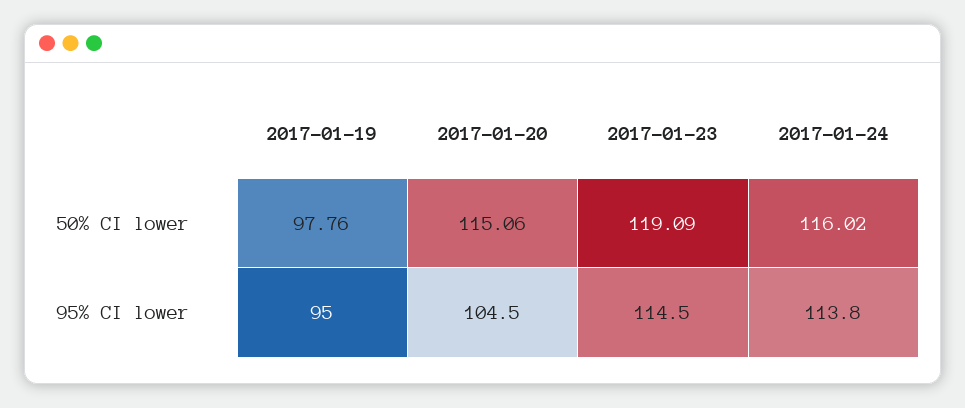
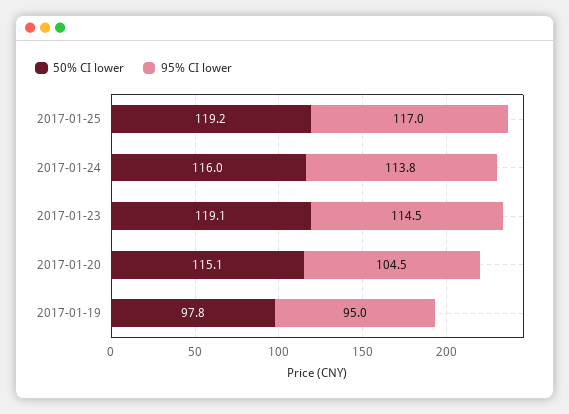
50% CI lower, 2017-01-25: none -> 119.2
95% CI lower, 2017-01-25: none -> 117

